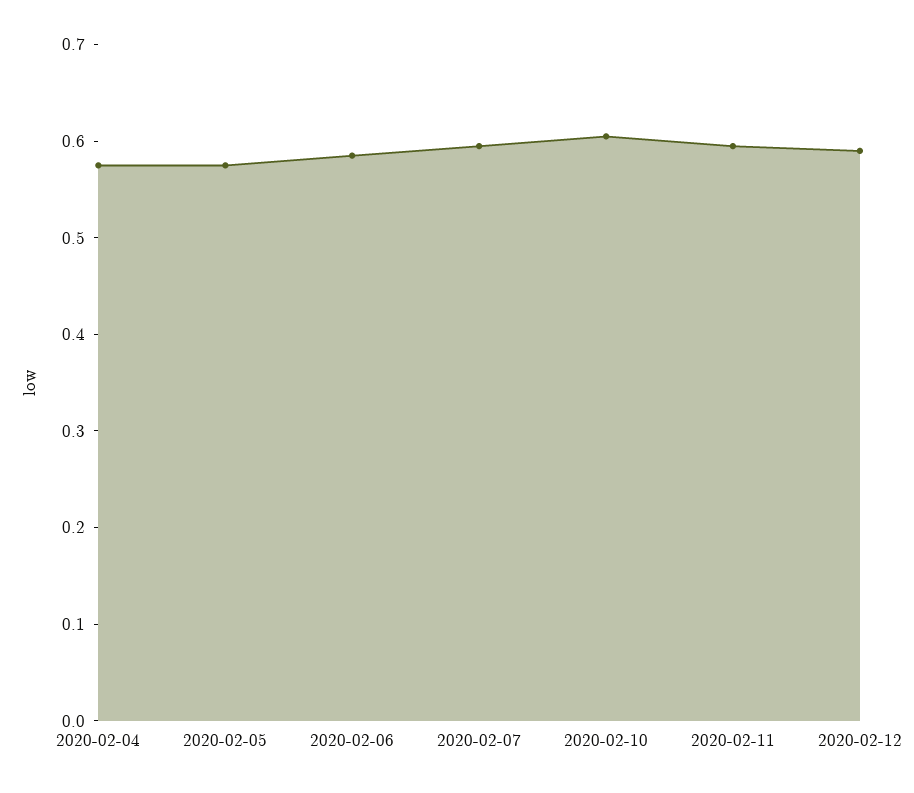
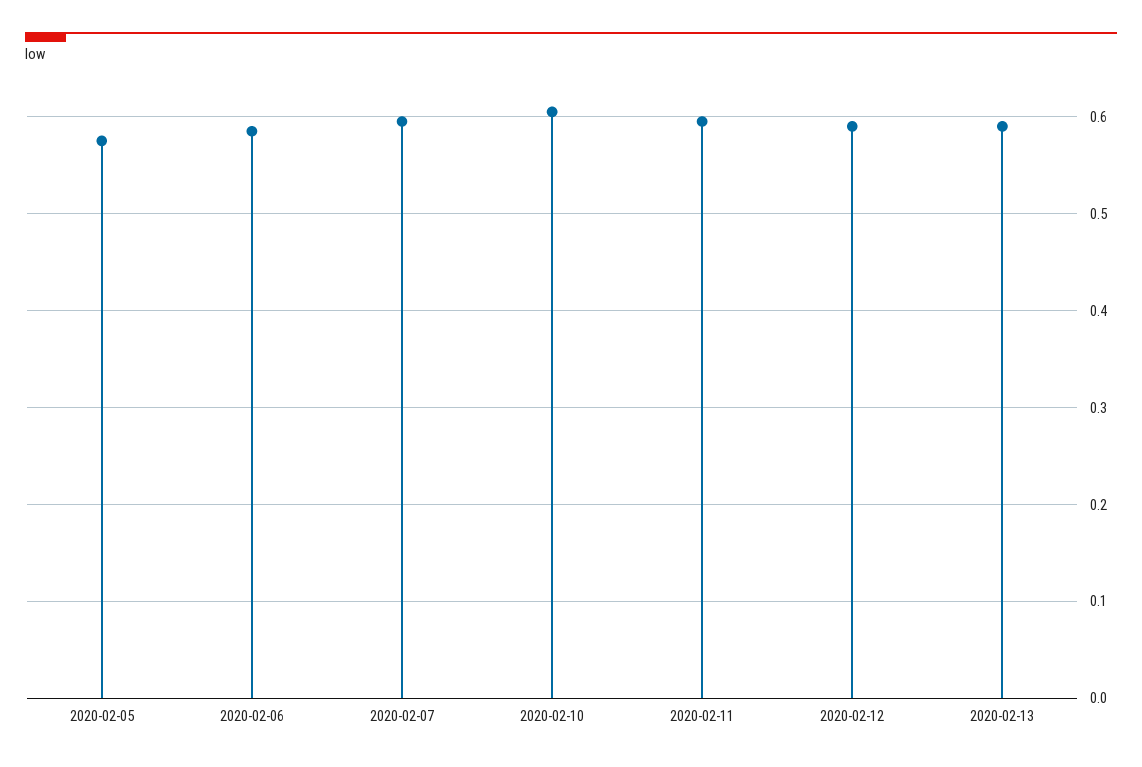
2020-02-04: 0.58 -> none
2020-02-13: none -> 0.59

